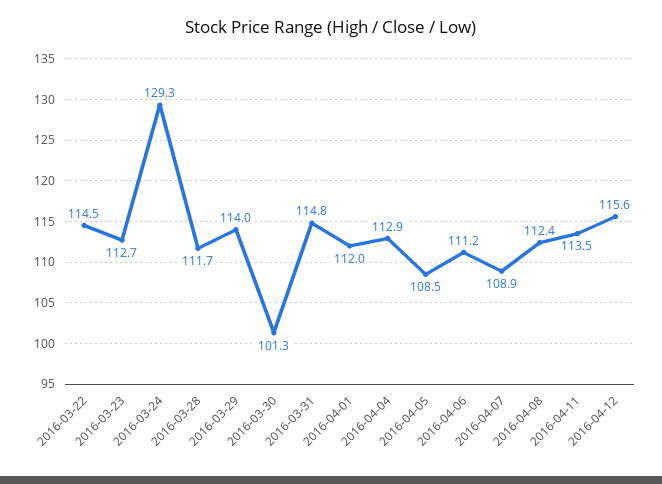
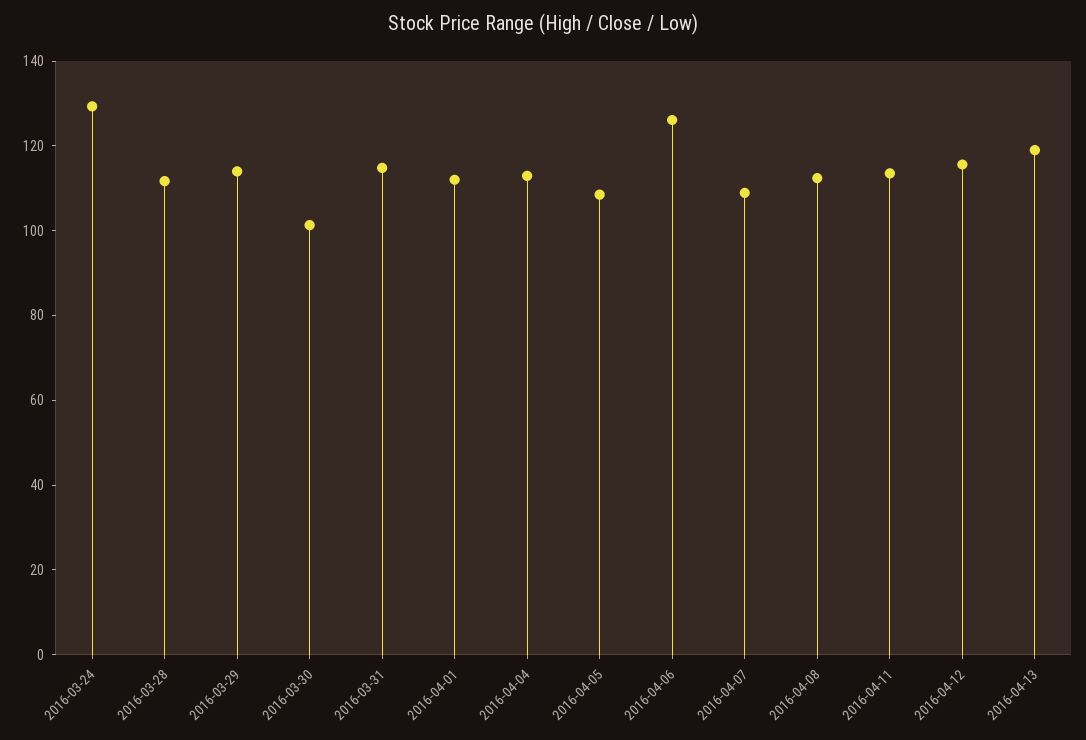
2016-03-22: 114.5 -> none
2016-03-23: 112.7 -> none
2016-04-06: 111.2 -> 125
2016-04-13: none -> 120

